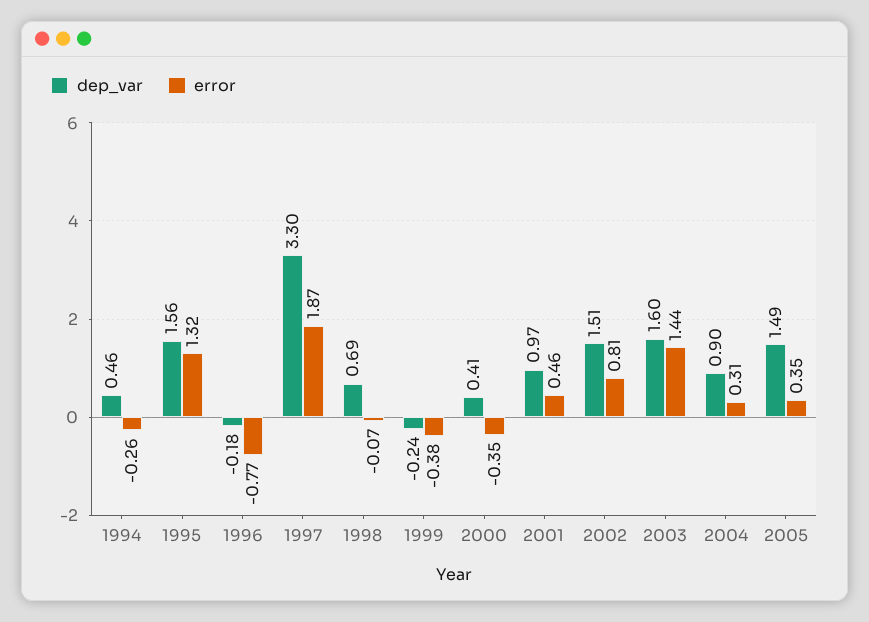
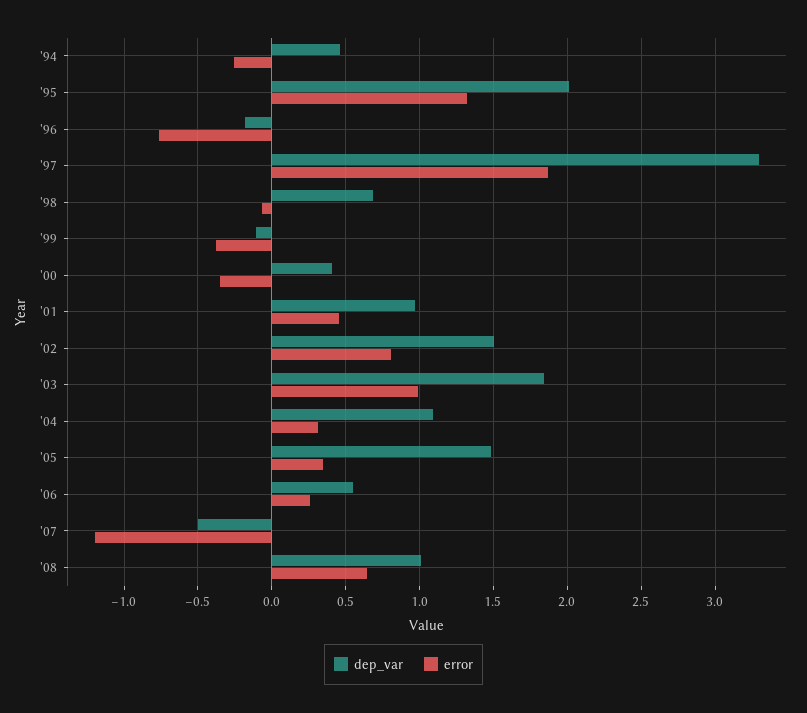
dep_var, 1995: 1.56 -> 2
dep_var, 1999: -0.24 -> -0.1
dep_var, 2003: 1.6 -> 1.85
error, 2003: 1.44 -> 1
dep_var, 2004: 0.9 -> 1.1
dep_var, '06: none -> 0.55
error, '06: none -> 0.25
dep_var, '07: none -> -0.5
error, '07: none -> -1.2
dep_var, '08: none -> 1
error, '08: none -> 0.65

